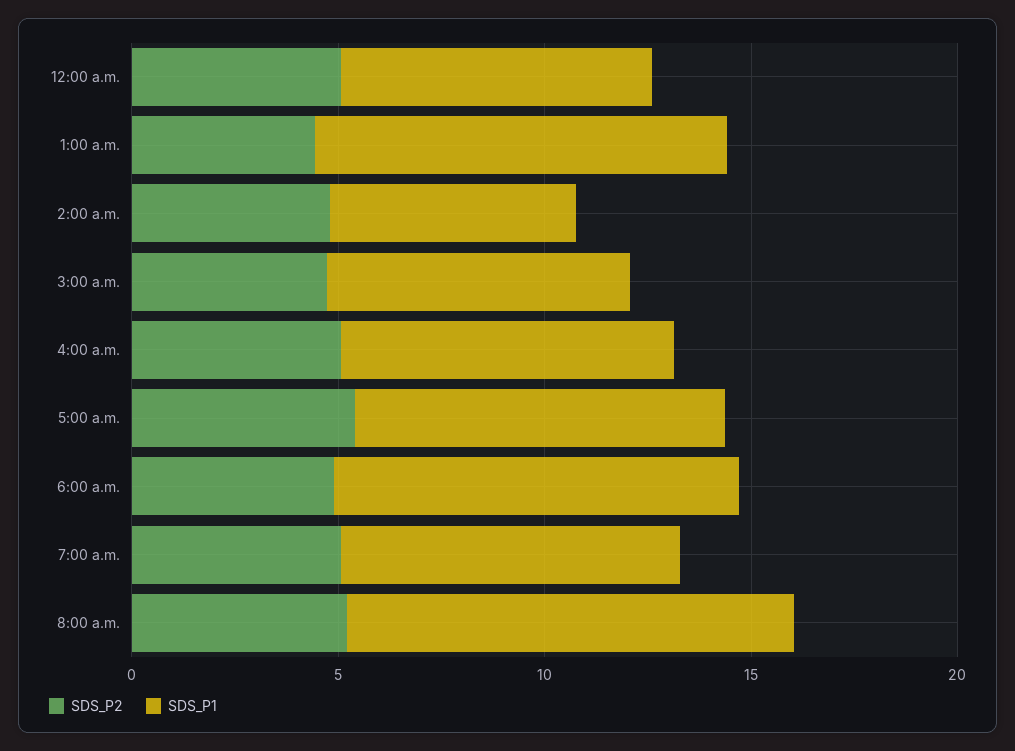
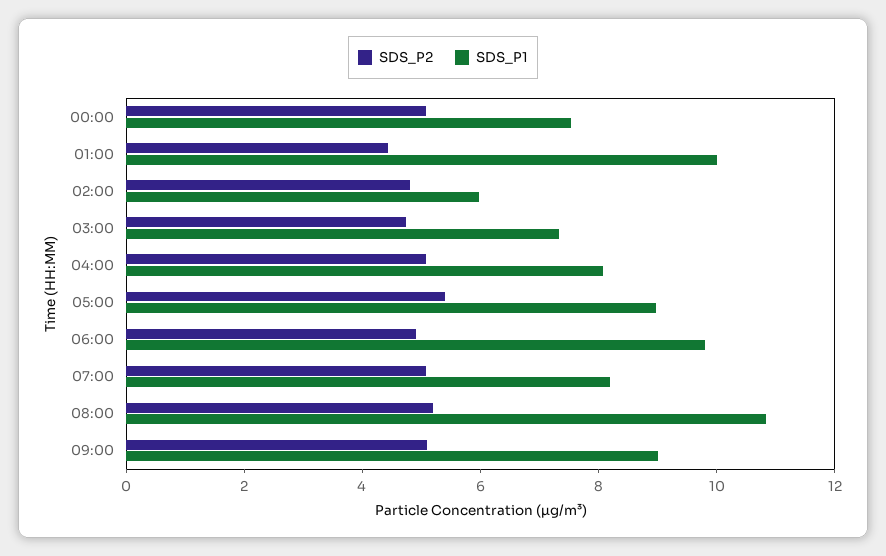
SDS_P2, 09:00: none -> 5
SDS_P1, 09:00: none -> 9

